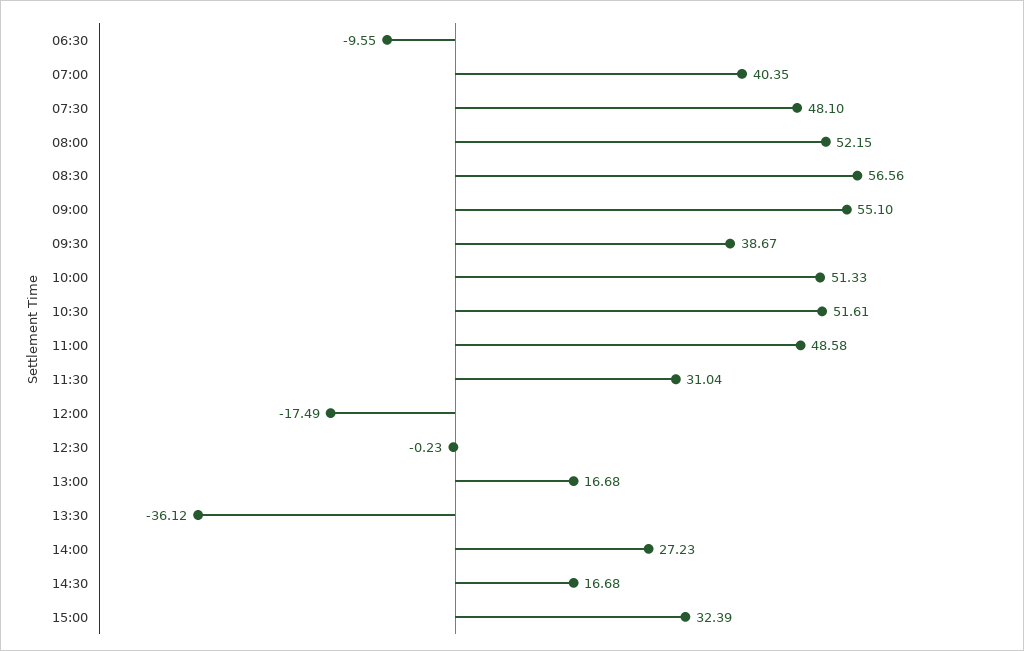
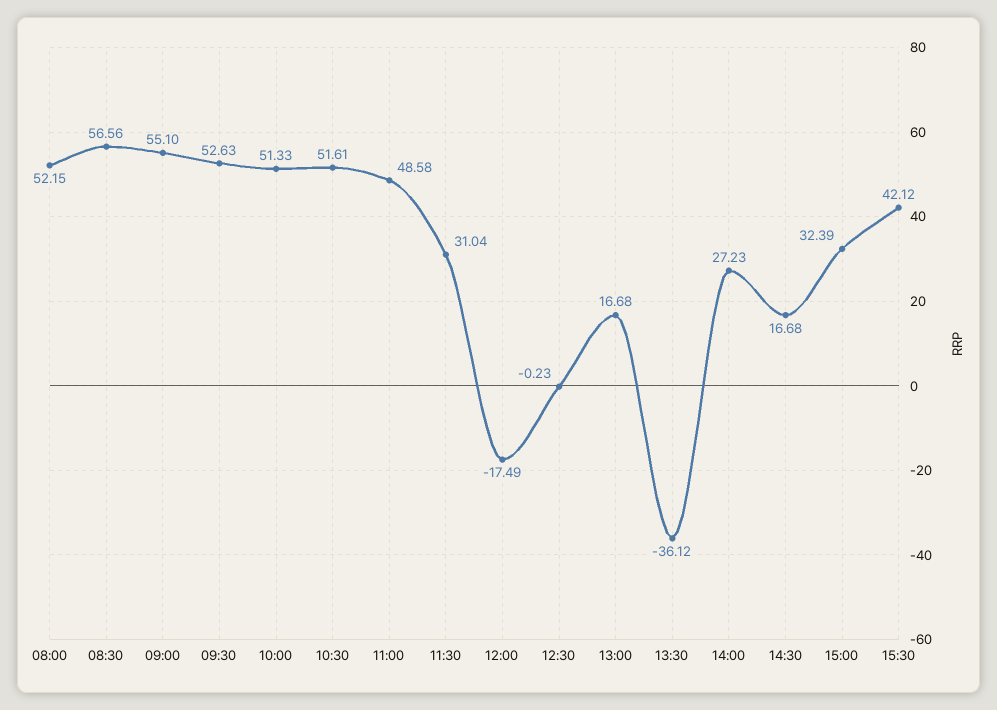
06:30: -9.55 -> none
07:00: 40.35 -> none
07:30: 48.1 -> none
09:30: 38.67 -> 52.63
15:30: none -> 42.12

